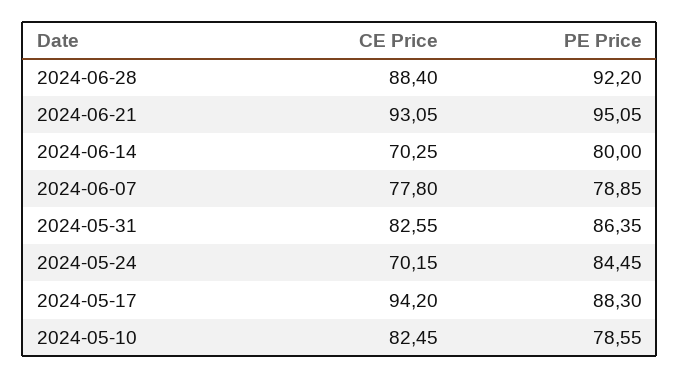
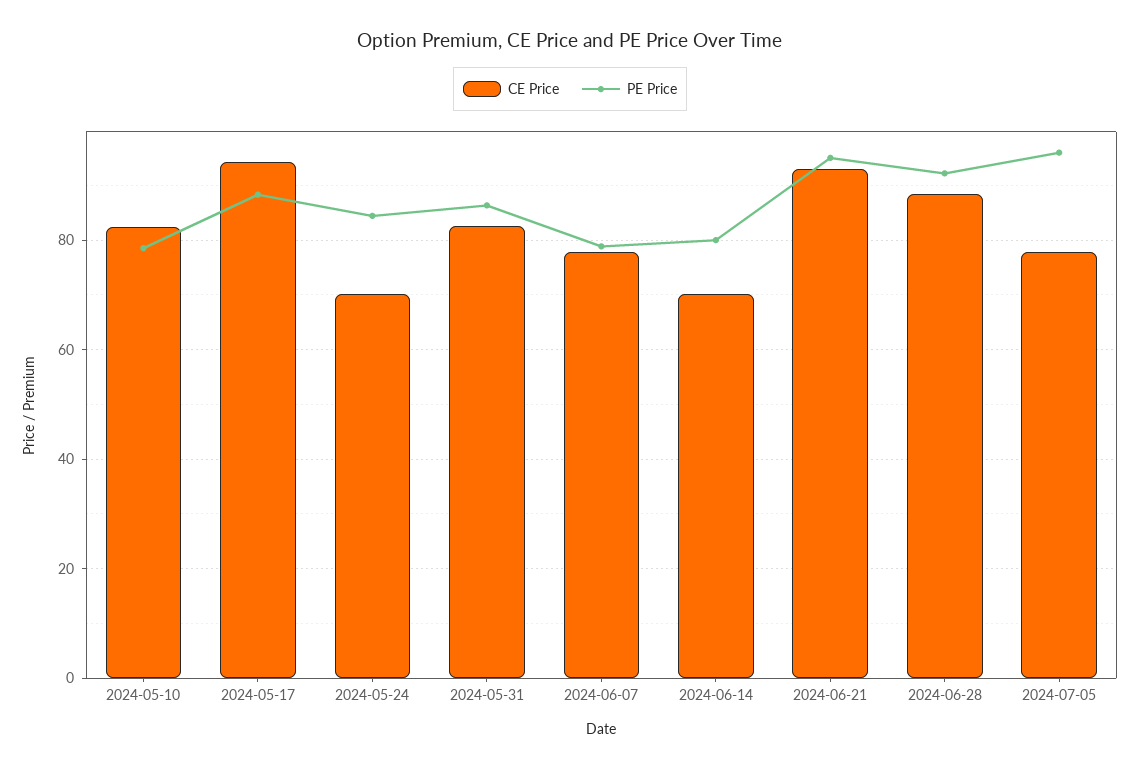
CE Price, 2024-07-05: none -> 78
PE Price, 2024-07-05: none -> 96

